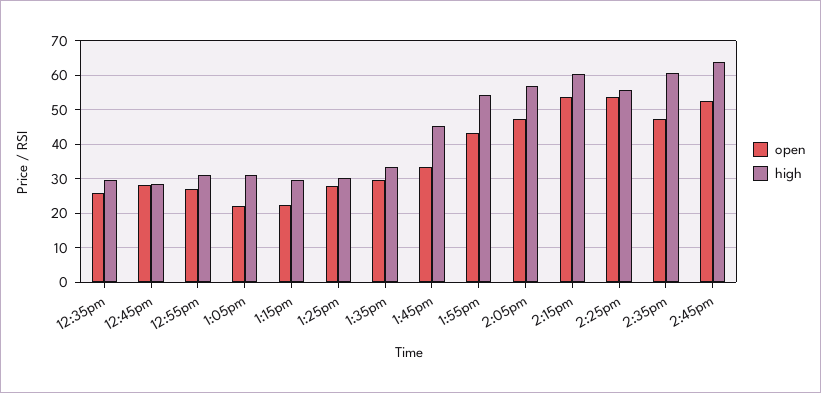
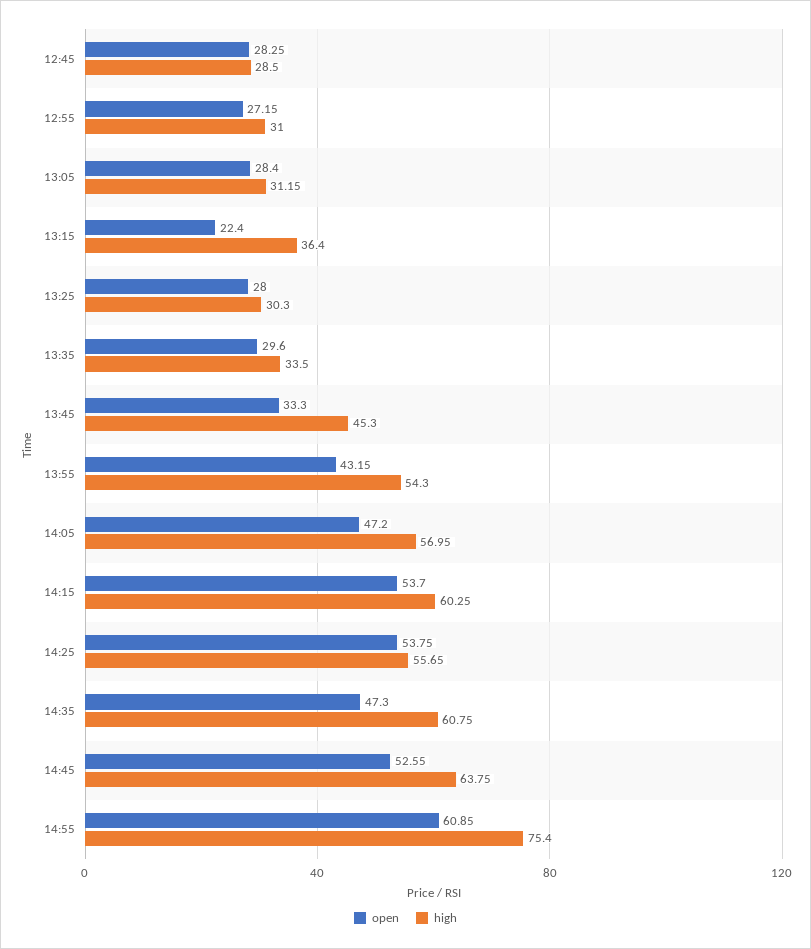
open, 12:35pm: 26 -> none
high, 12:35pm: 30 -> none
open, 1:05pm: 22 -> 28.4
high, 1:15pm: 30 -> 36.4
open, 14:55: none -> 60.85
high, 14:55: none -> 75.4

